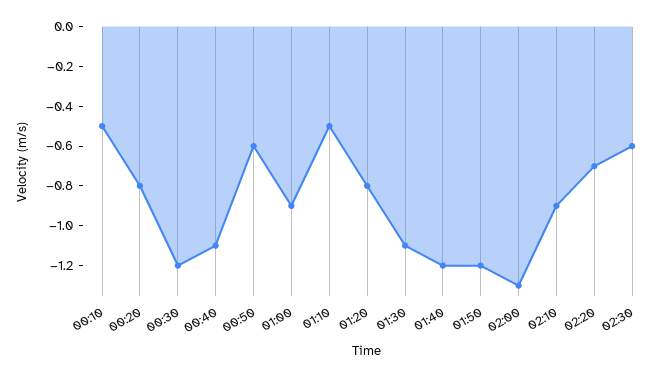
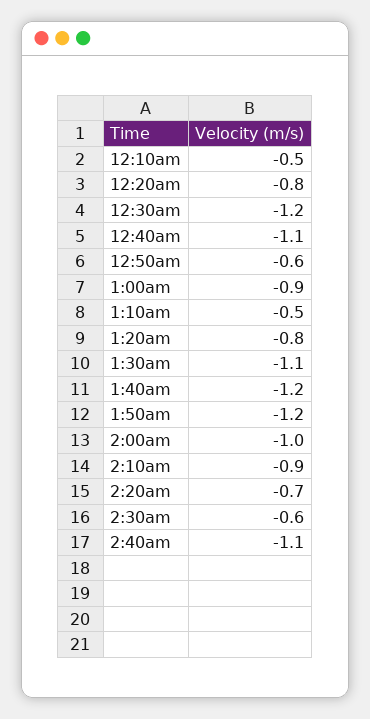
02:00: -1.3 -> -1
2:40am: none -> -1.1

